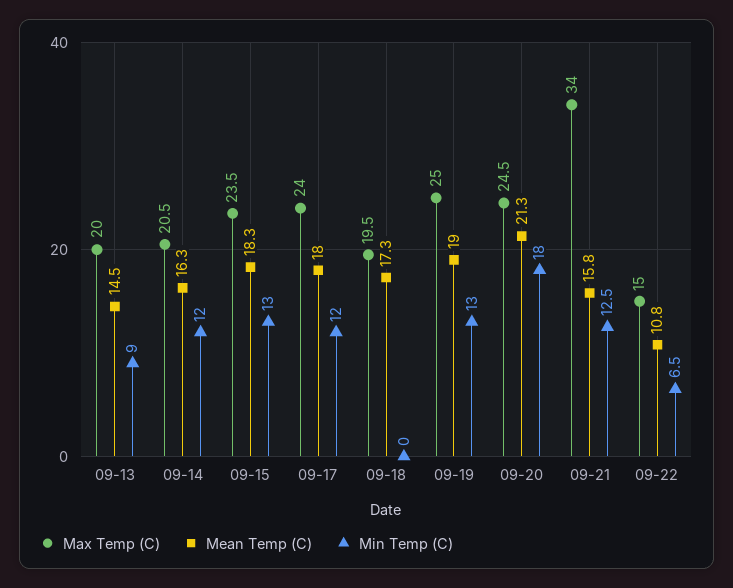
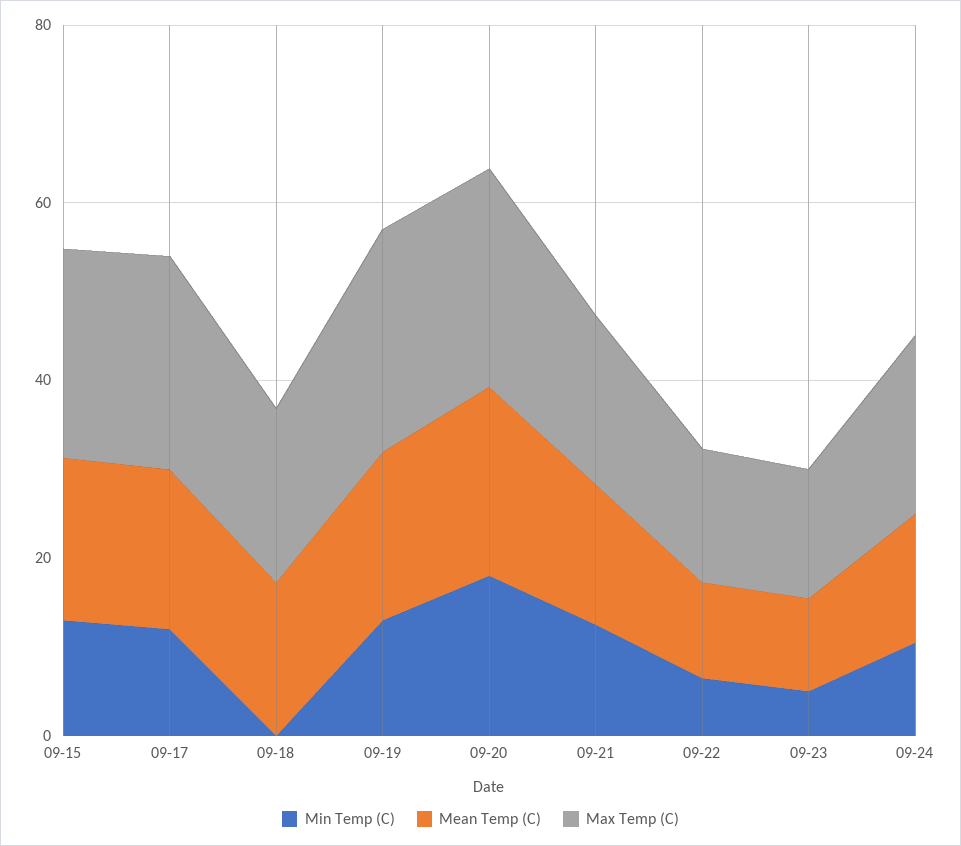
Max Temp (C), 09-13: 20 -> none
Mean Temp (C), 09-13: 14.5 -> none
Min Temp (C), 09-13: 9 -> none
Max Temp (C), 09-14: 20.5 -> none
Mean Temp (C), 09-14: 16.3 -> none
Min Temp (C), 09-14: 12 -> none
Max Temp (C), 09-21: 34 -> 20
Min Temp (C), 09-23: none -> 5
Mean Temp (C), 09-23: none -> 10
Max Temp (C), 09-23: none -> 15
Min Temp (C), 09-24: none -> 10
Mean Temp (C), 09-24: none -> 15
Max Temp (C), 09-24: none -> 20

